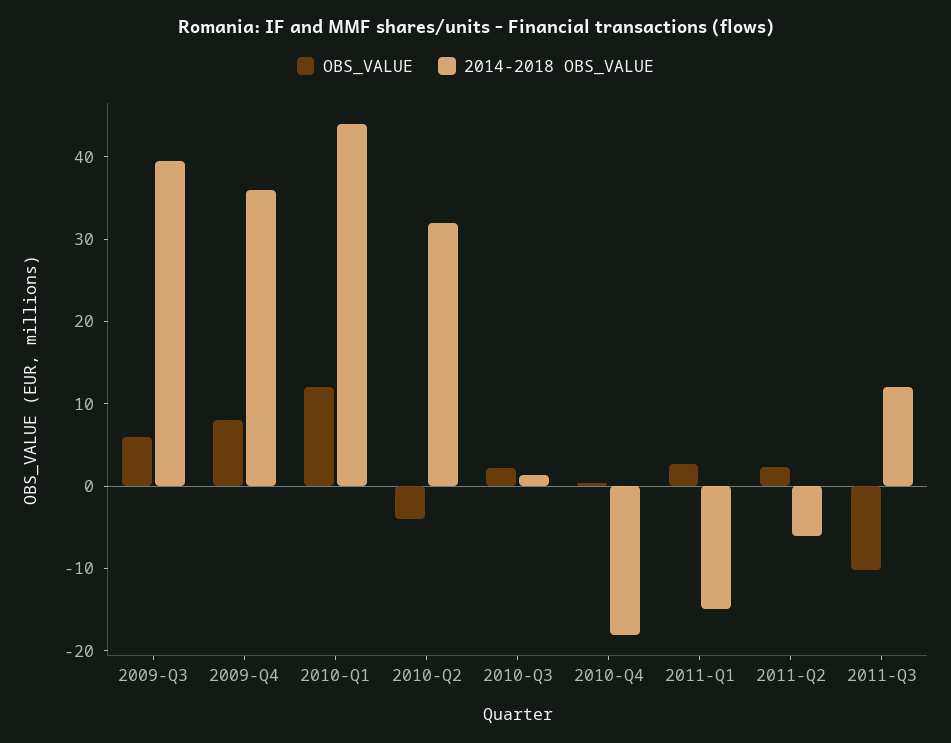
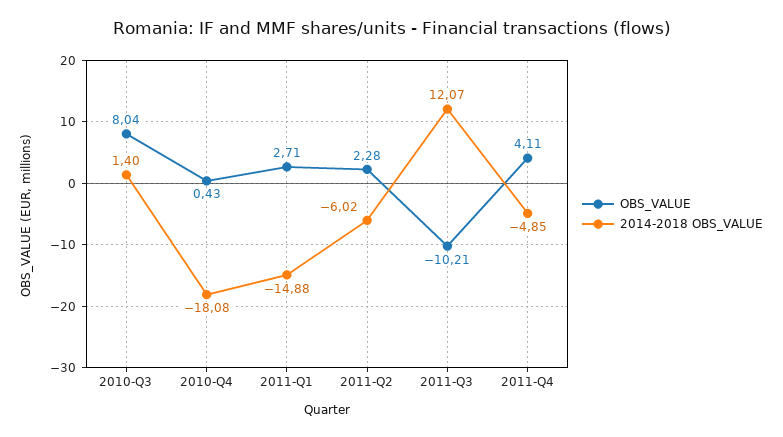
OBS_VALUE, 2009-Q3: 6 -> none
2014-2018 OBS_VALUE, 2009-Q3: 40 -> none
OBS_VALUE, 2009-Q4: 8 -> none
2014-2018 OBS_VALUE, 2009-Q4: 36 -> none
OBS_VALUE, 2010-Q1: 12 -> none
2014-2018 OBS_VALUE, 2010-Q1: 44 -> none
OBS_VALUE, 2010-Q2: -4 -> none
2014-2018 OBS_VALUE, 2010-Q2: 32 -> none
OBS_VALUE, 2010-Q3: 2 -> 8.04
OBS_VALUE, 2011-Q4: none -> 4.11
2014-2018 OBS_VALUE, 2011-Q4: none -> -4.85

